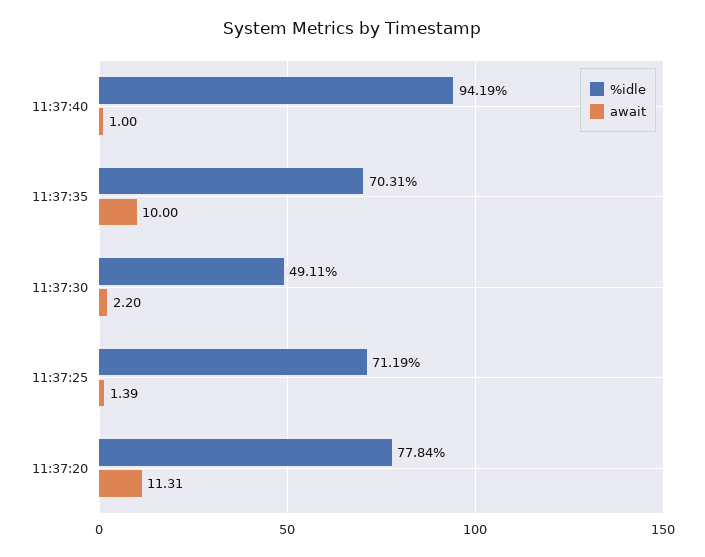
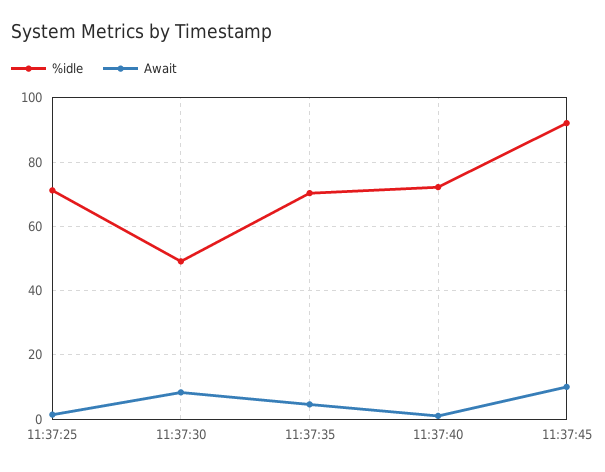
%idle, 11:37:40: 94.19 -> 72
await, 11:37:35: 10 -> 4
await, 11:37:30: 2.2 -> 8
%idle, 11:37:20: 77.84 -> none
await, 11:37:20: 11.31 -> none
%idle, 11:37:45: none -> 92
await, 11:37:45: none -> 10

